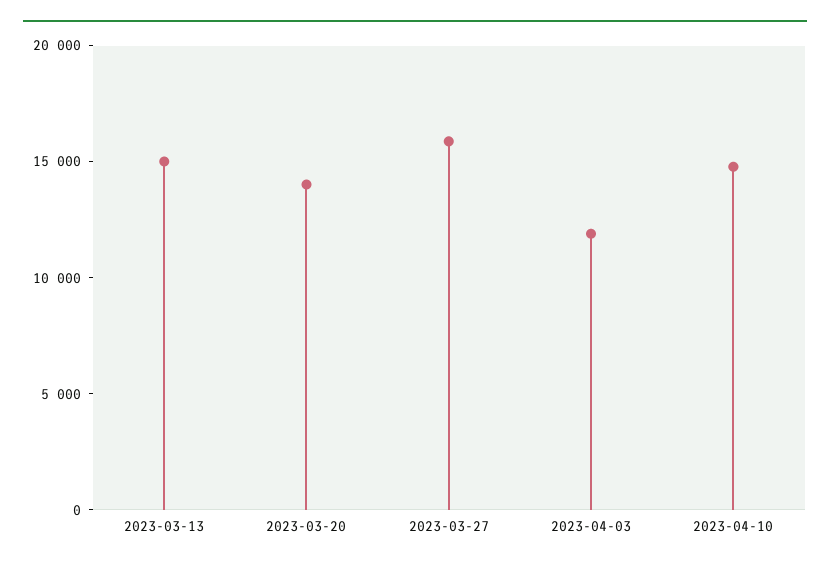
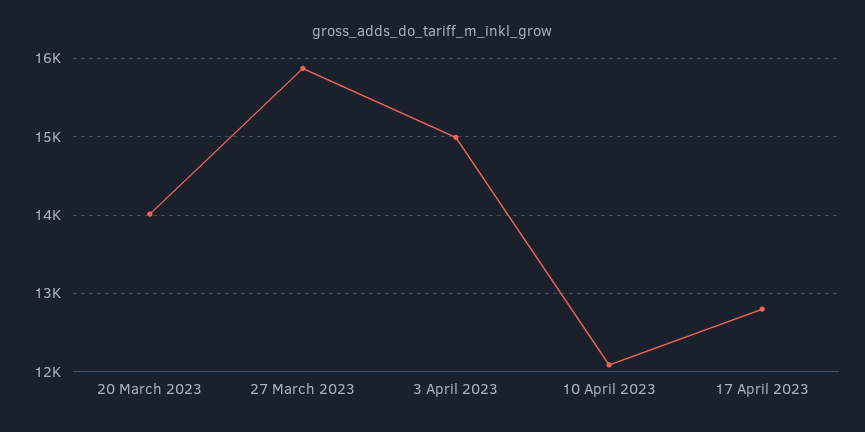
2023-03-13: 15000 -> none
2023-04-03: 12000 -> 15000
2023-04-10: 15000 -> 12100
17 April 2023: none -> 12800

